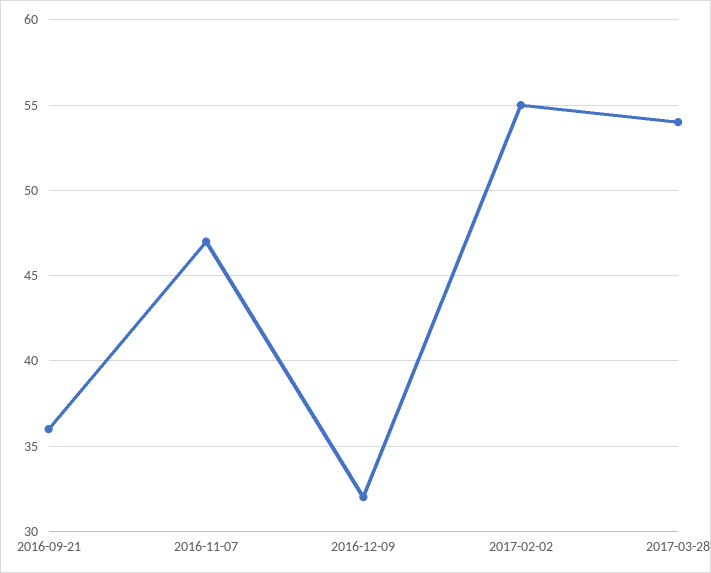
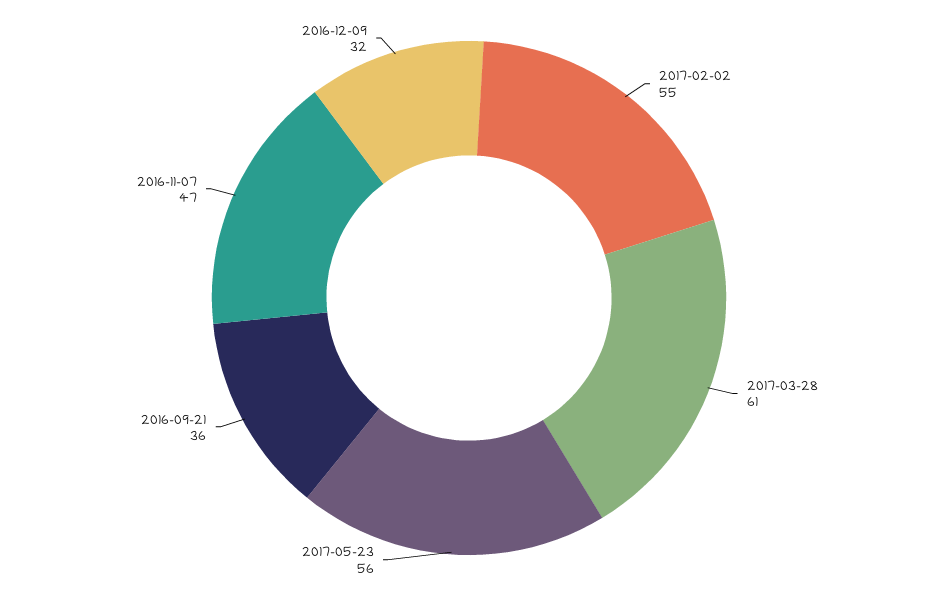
2017-03-28: 54 -> 61
2017-05-23: none -> 56

